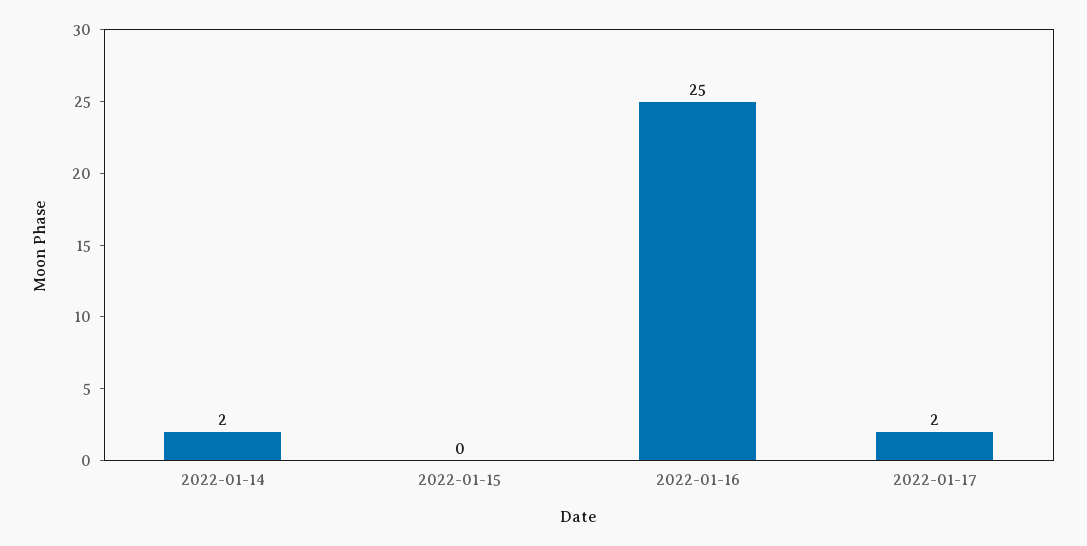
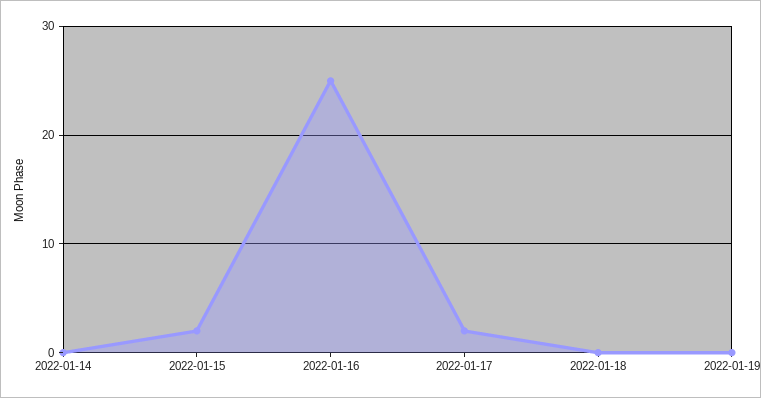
2022-01-14: 2 -> 0
2022-01-15: 0 -> 2
2022-01-18: none -> 0
2022-01-19: none -> 0

